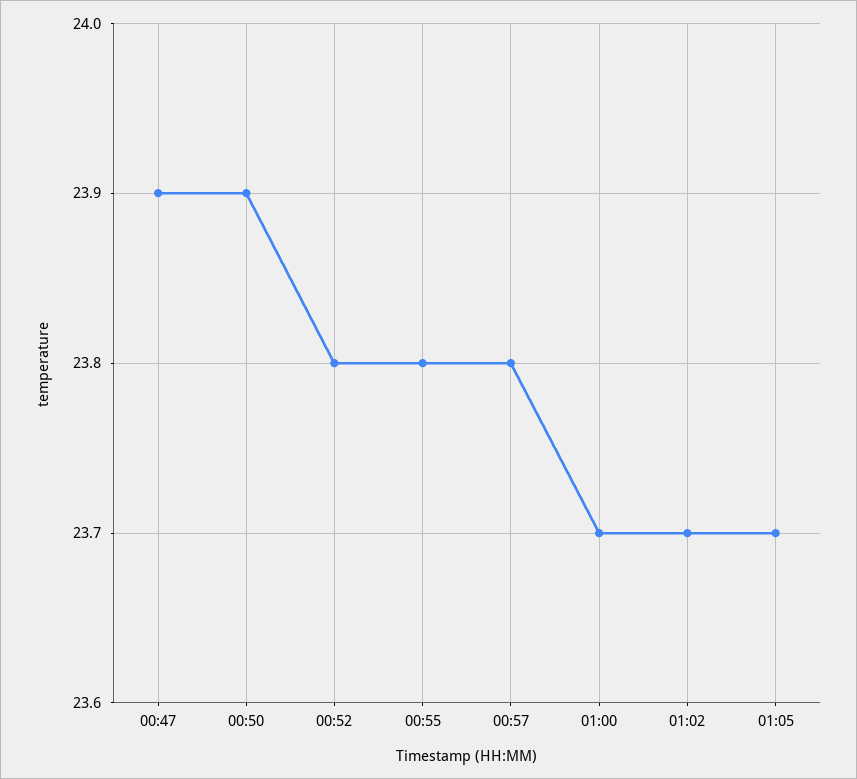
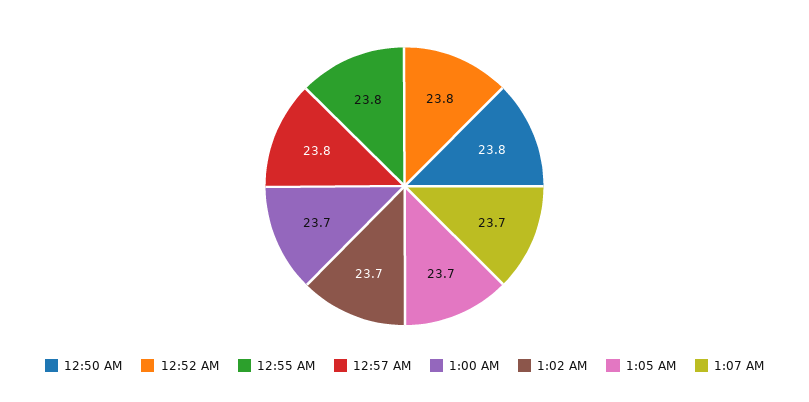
00:47: 23.9 -> none
00:50: 23.9 -> 23.8
1:07 AM: none -> 23.7

